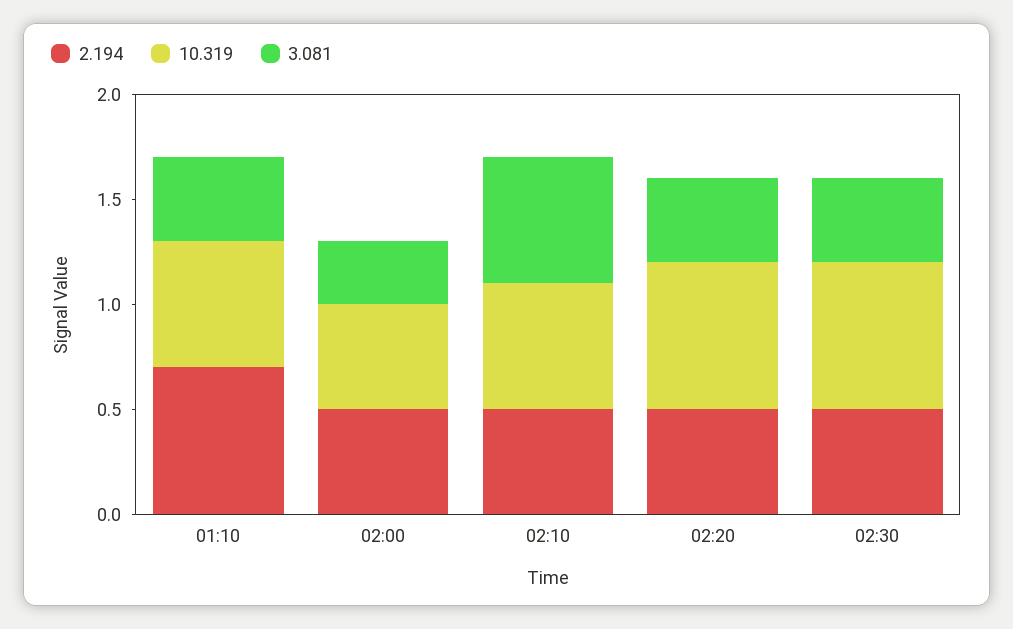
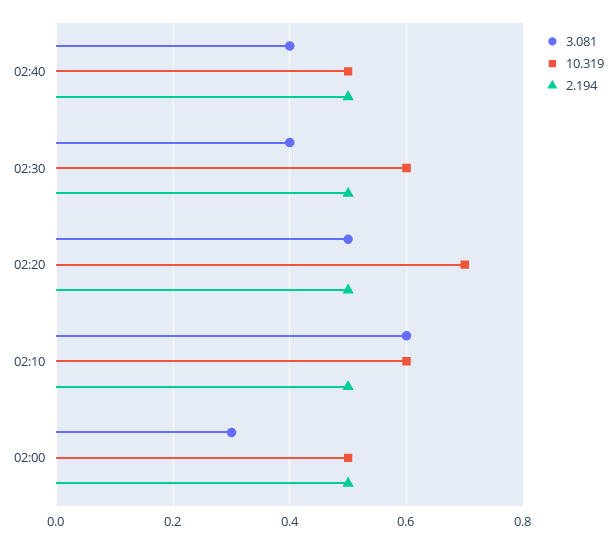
2.194, 01:10: 0.7 -> none
10.319, 01:10: 0.6 -> none
3.081, 01:10: 0.4 -> none
3.081, 02:20: 0.4 -> 0.5
10.319, 02:30: 0.7 -> 0.6
3.081, 02:40: none -> 0.4
10.319, 02:40: none -> 0.5
2.194, 02:40: none -> 0.5

